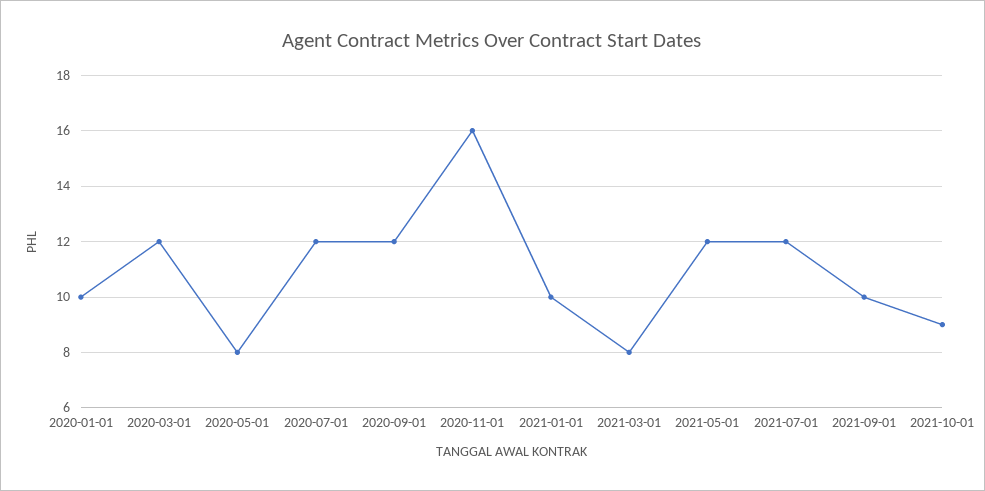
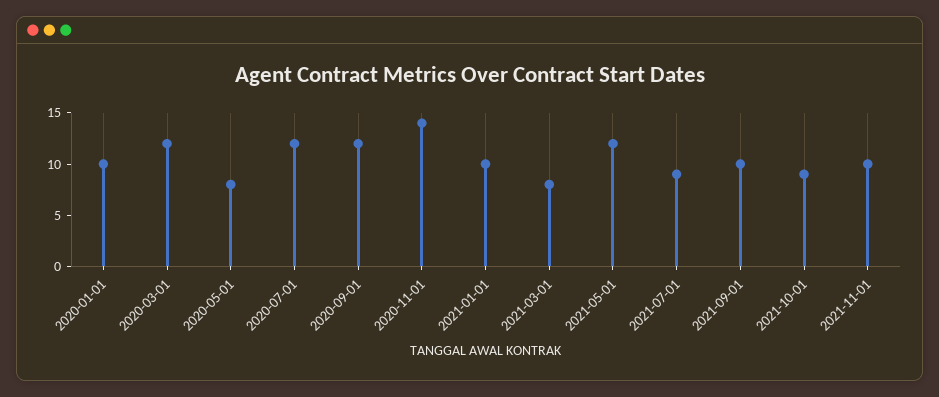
2020-11-01: 16 -> 14
2021-07-01: 12 -> 9
2021-11-01: none -> 10

